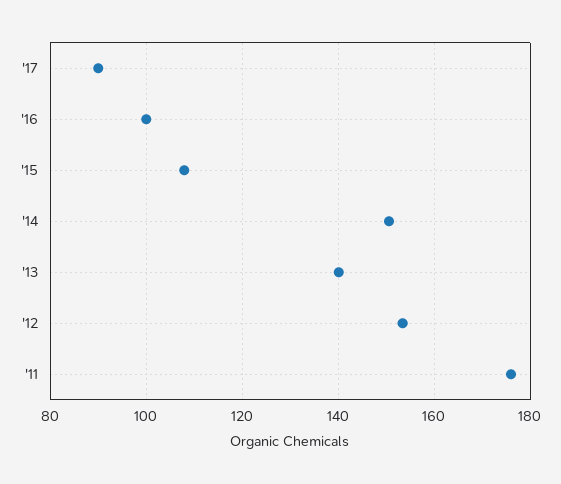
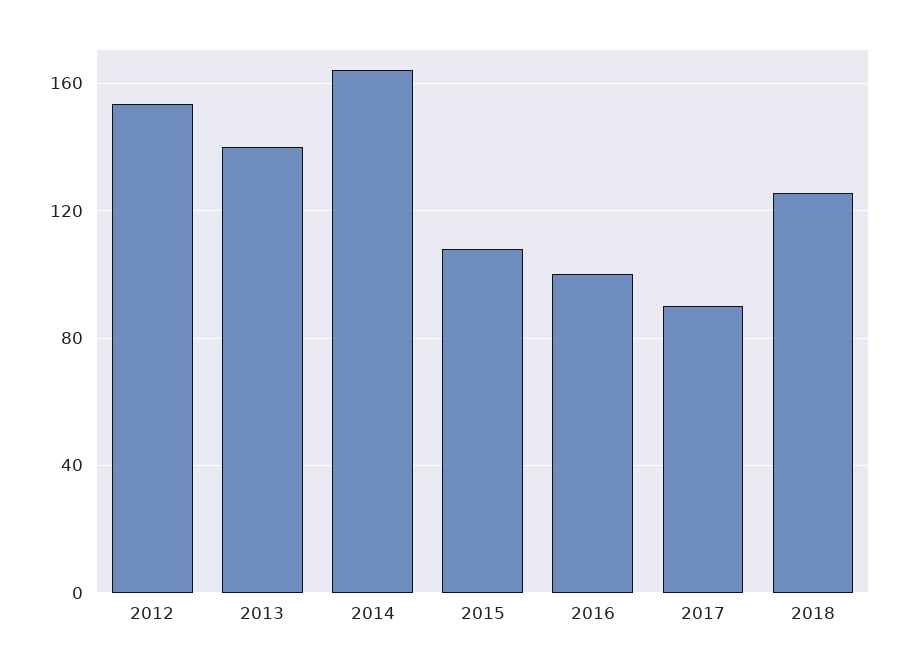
'14: 150 -> 165
'11: 176 -> none
2018: none -> 125

